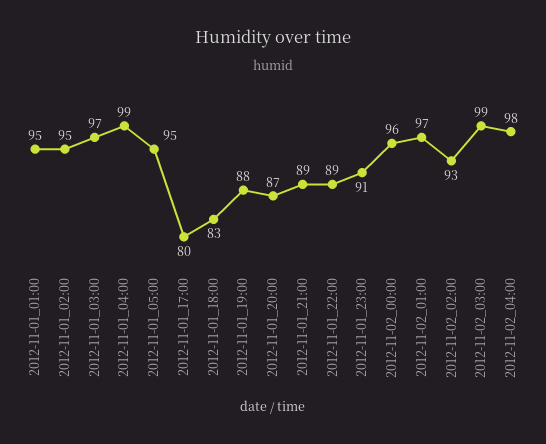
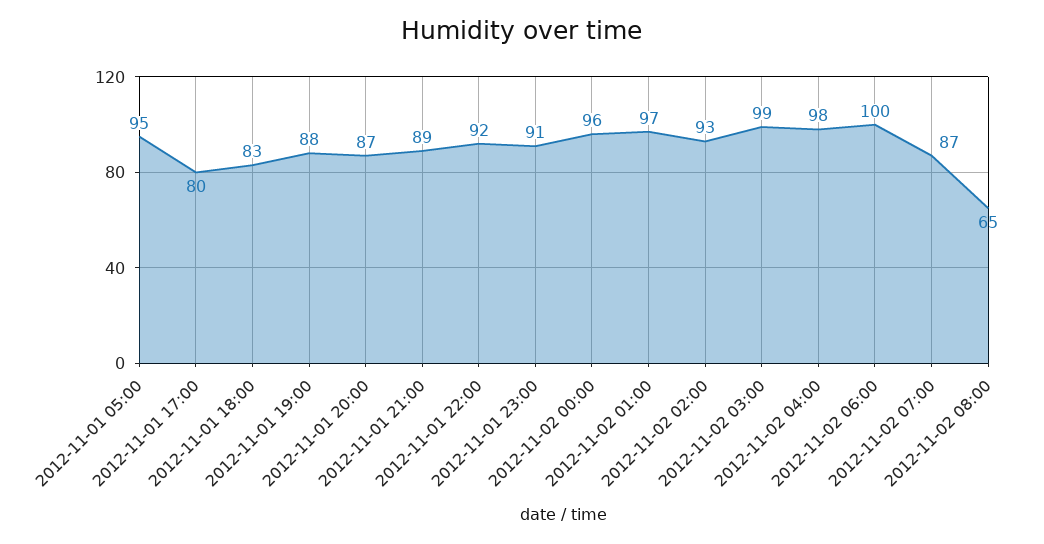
2012-11-01_01:00: 95 -> none
2012-11-01_02:00: 95 -> none
2012-11-01_03:00: 97 -> none
2012-11-01_04:00: 99 -> none
2012-11-01_22:00: 89 -> 92
2012-11-02 06:00: none -> 100
2012-11-02 07:00: none -> 87
2012-11-02 08:00: none -> 65

